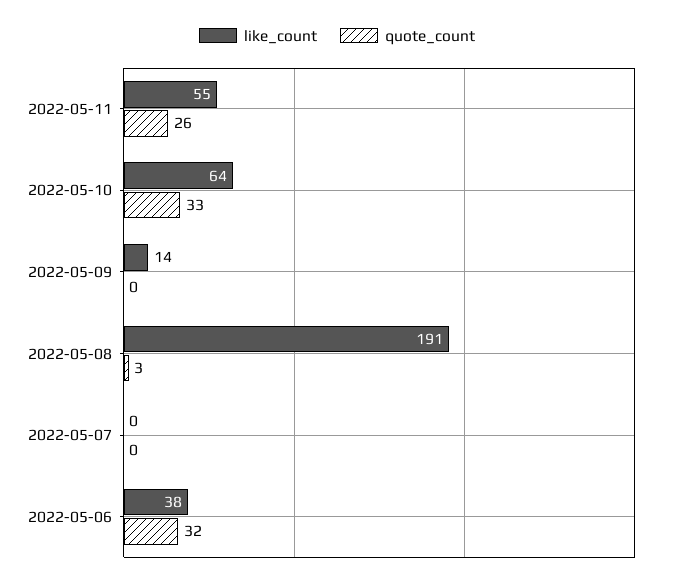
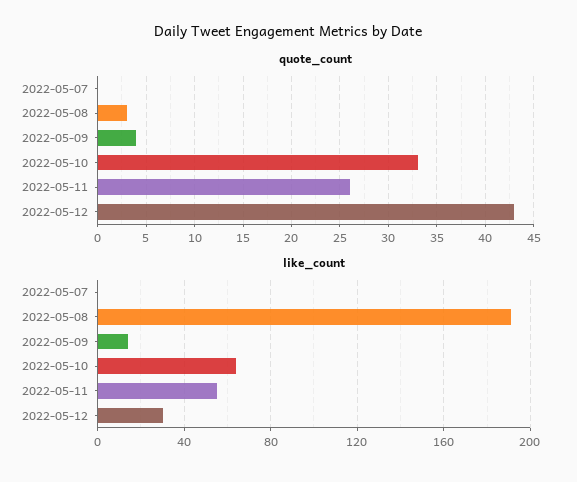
quote_count, 2022-05-09: 0 -> 4
like_count, 2022-05-06: 38 -> none
quote_count, 2022-05-06: 32 -> none
quote_count, 2022-05-12: none -> 43
like_count, 2022-05-12: none -> 30

